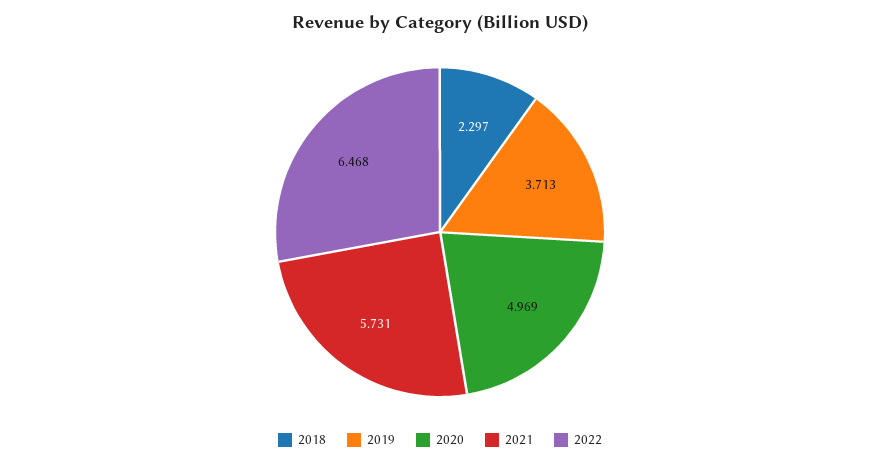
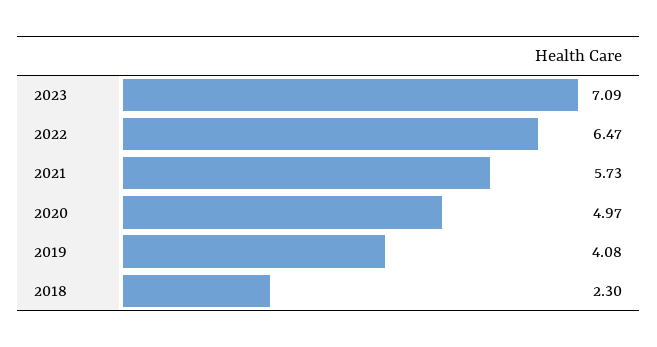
2019: 3.713 -> 4.08
2023: none -> 7.09

